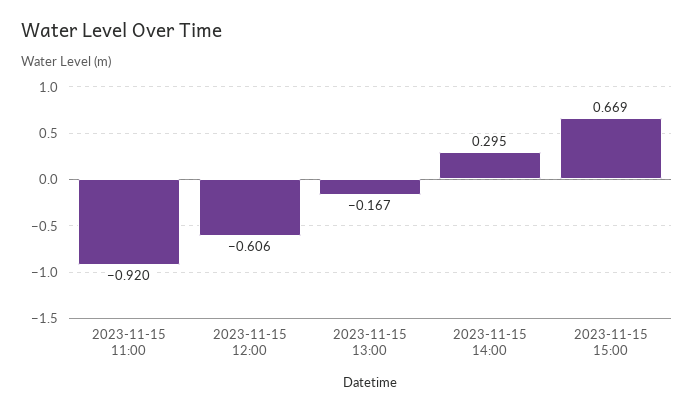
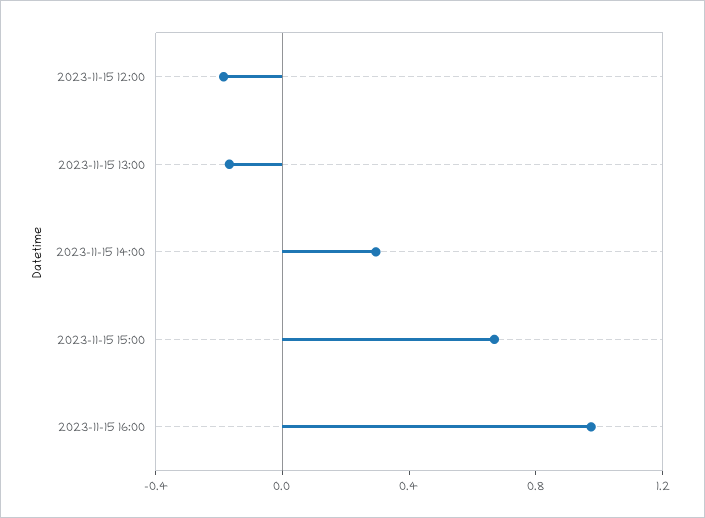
2023-11-15 11:00: -0.92 -> none
2023-11-15 12:00: -0.606 -> -0.2
2023-11-15 16:00: none -> 1

